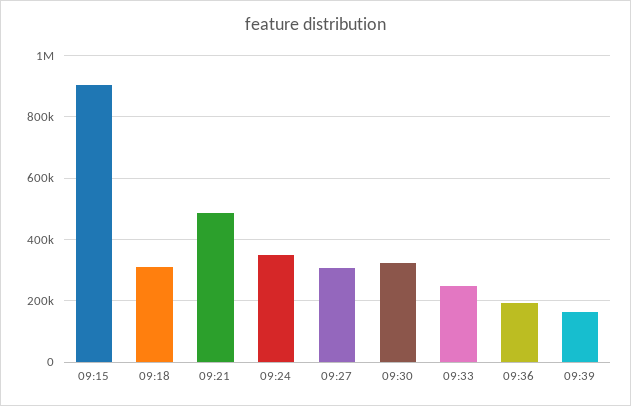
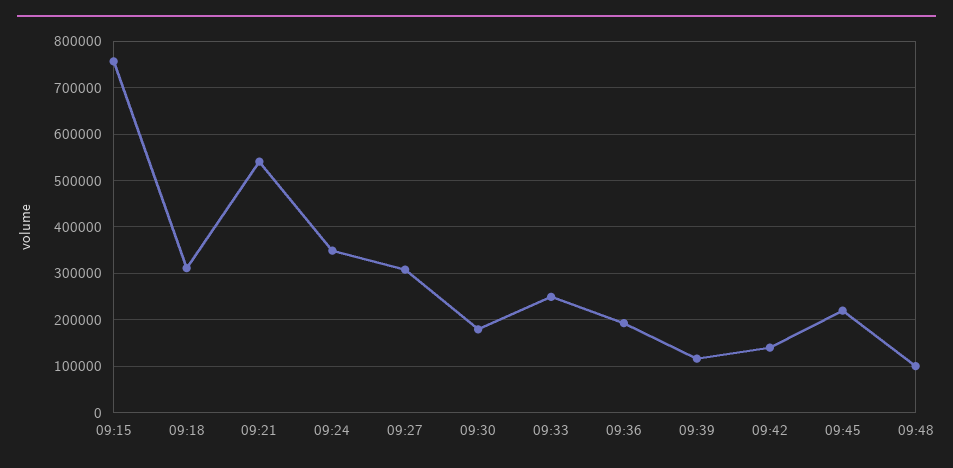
09:15: 900000 -> 760000
09:21: 480000 -> 540000
09:30: 320000 -> 180000
09:39: 160000 -> 120000
09:42: none -> 140000
09:45: none -> 220000
09:48: none -> 100000

